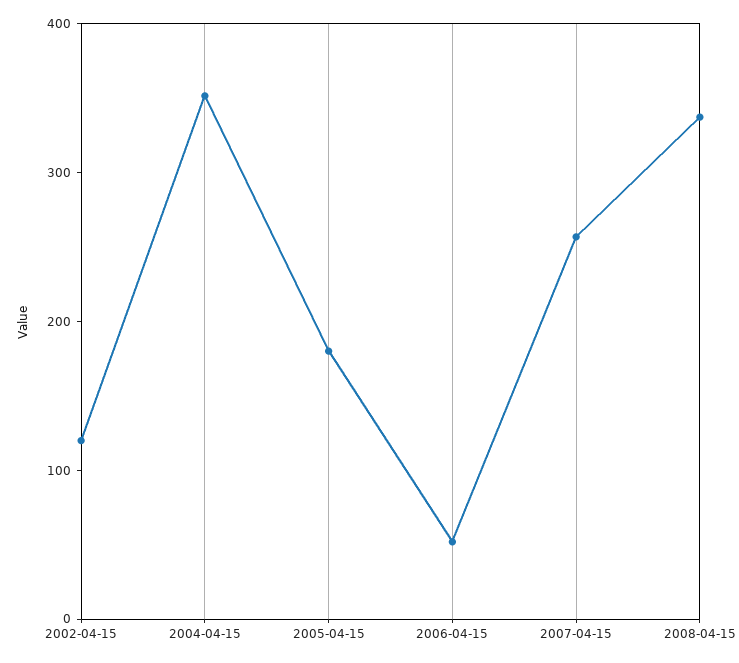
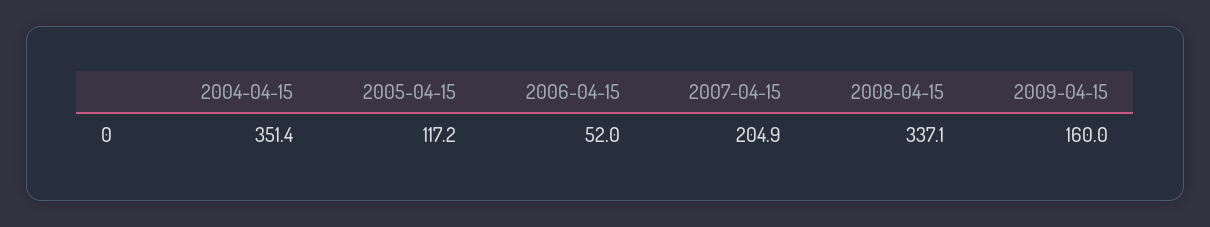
2002-04-15: 120 -> none
2005-04-15: 180 -> 117.2
2007-04-15: 260 -> 204.9
2009-04-15: none -> 160

